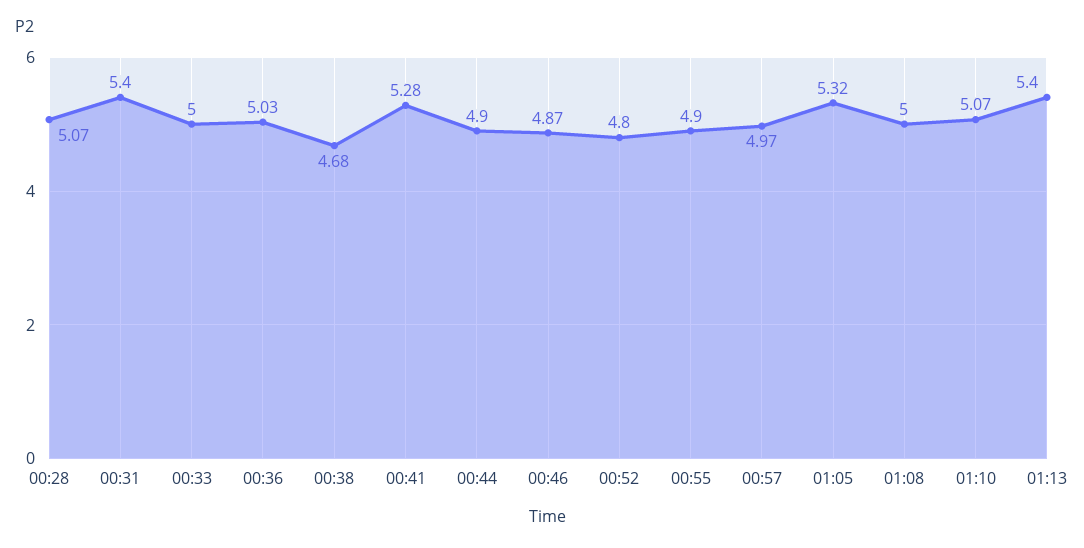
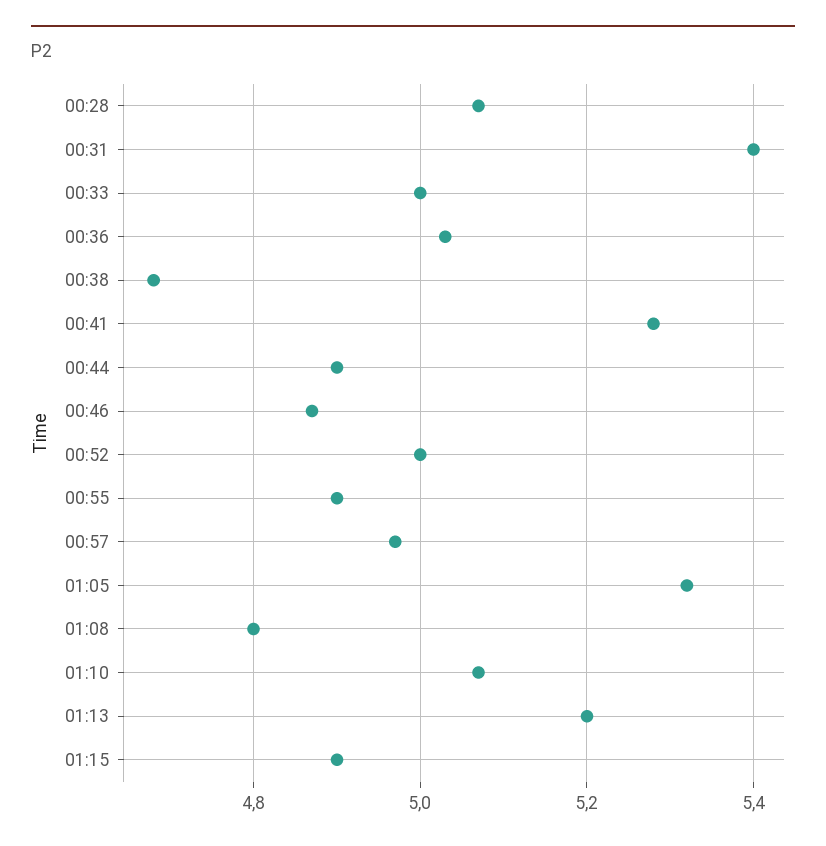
00:52: 4.8 -> 5
01:08: 5 -> 4.8
01:13: 5.4 -> 5.2
01:15: none -> 4.9

